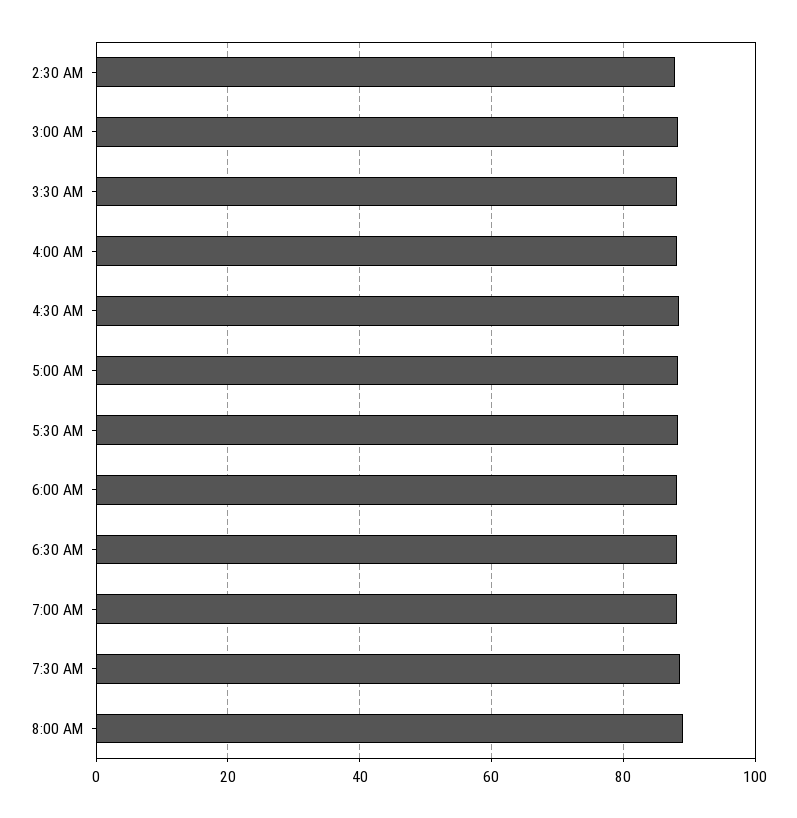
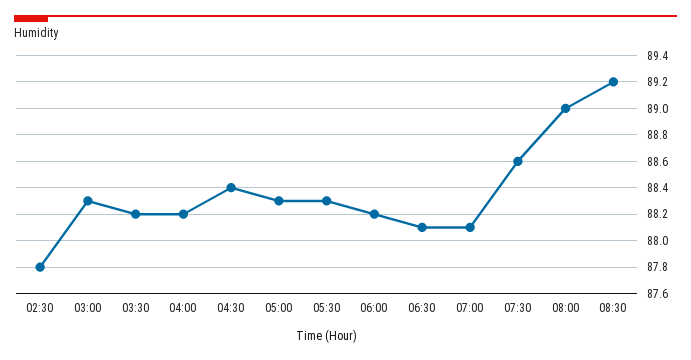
08:30: none -> 89.2

